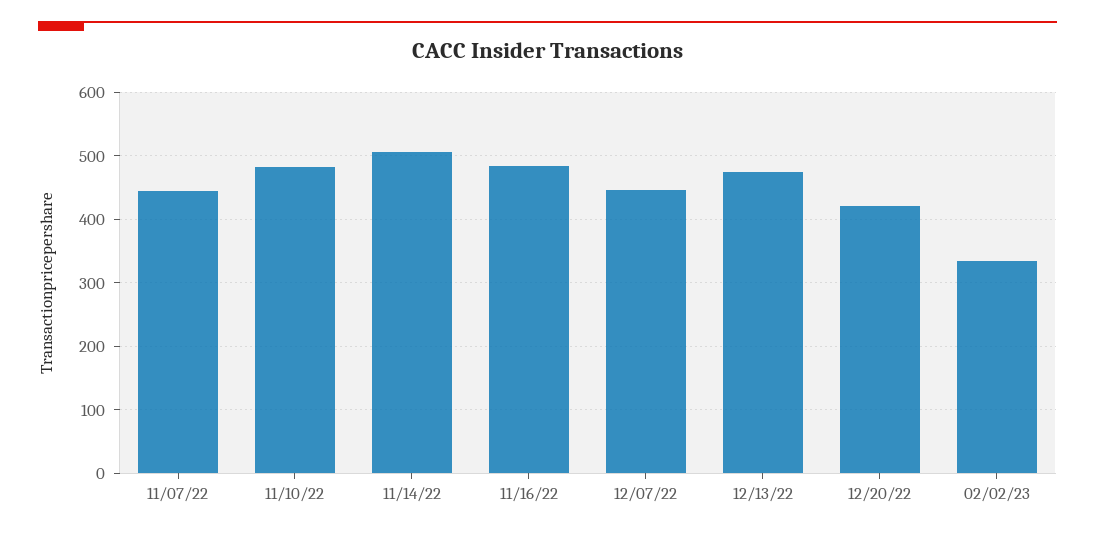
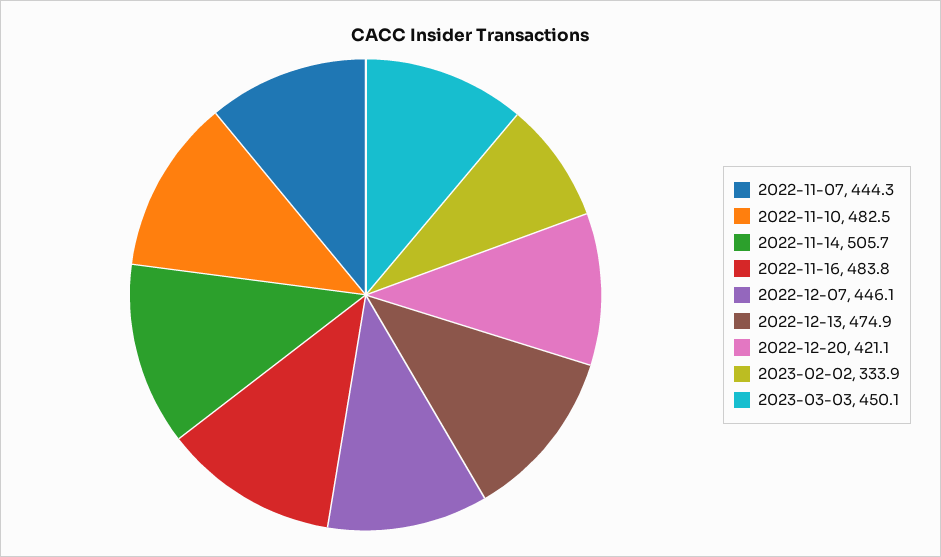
2023-03-03: none -> 450.1

